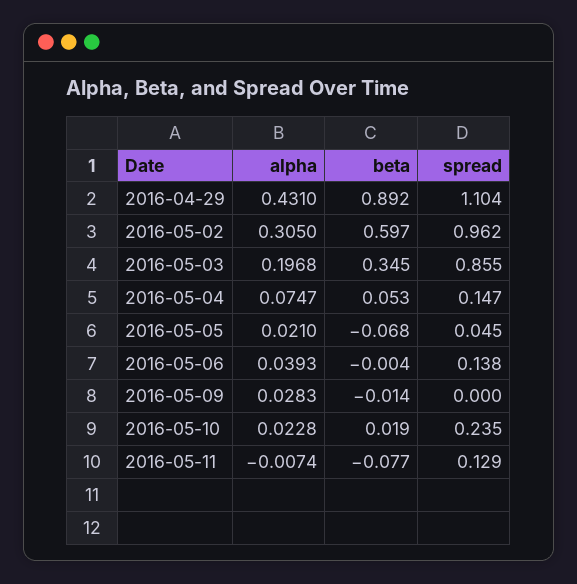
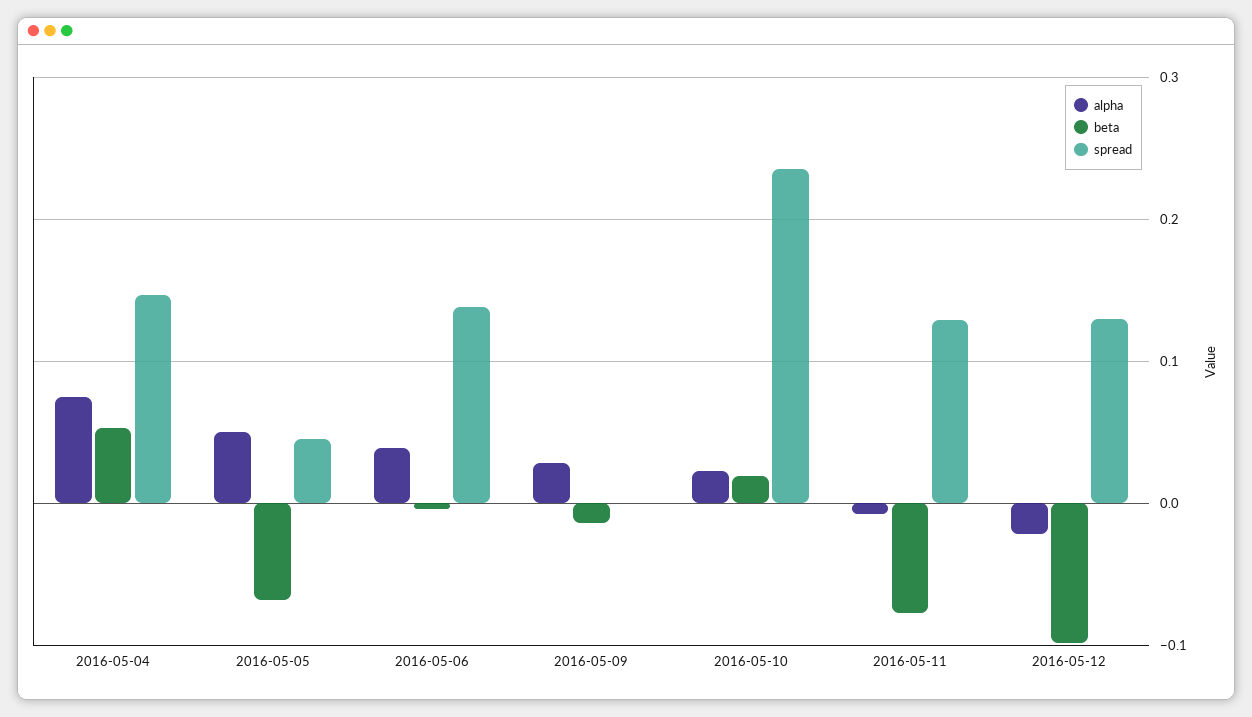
alpha, 2016-04-29: 0.431 -> none
beta, 2016-04-29: 0.892 -> none
spread, 2016-04-29: 1.104 -> none
alpha, 2016-05-02: 0.305 -> none
beta, 2016-05-02: 0.597 -> none
spread, 2016-05-02: 0.962 -> none
alpha, 2016-05-03: 0.1968 -> none
beta, 2016-05-03: 0.345 -> none
spread, 2016-05-03: 0.855 -> none
alpha, 2016-05-05: 0.021 -> 0.05
alpha, 2016-05-12: none -> -0.02
beta, 2016-05-12: none -> -0.1
spread, 2016-05-12: none -> 0.13

